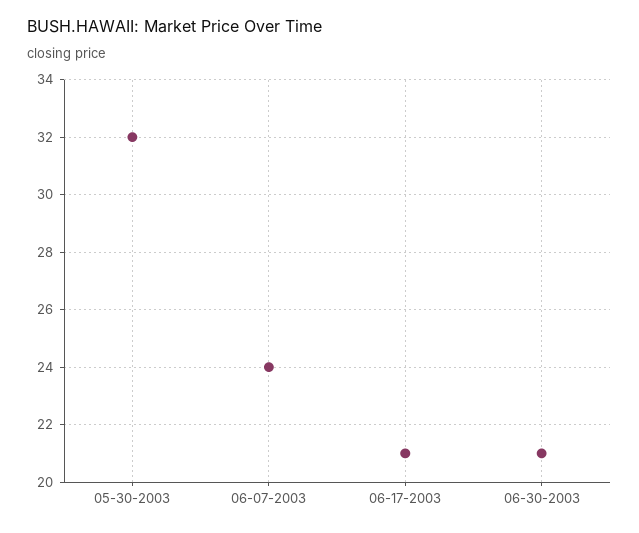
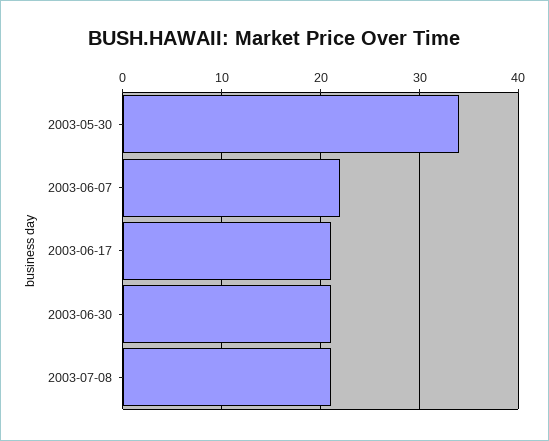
05-30-2003: 32 -> 34
06-07-2003: 24 -> 22
2003-07-08: none -> 21

